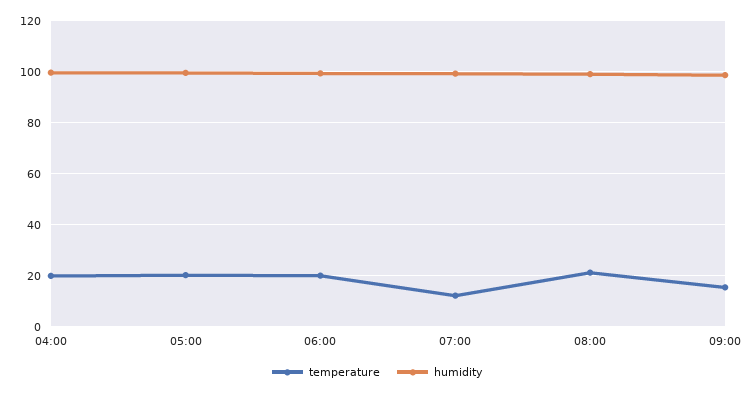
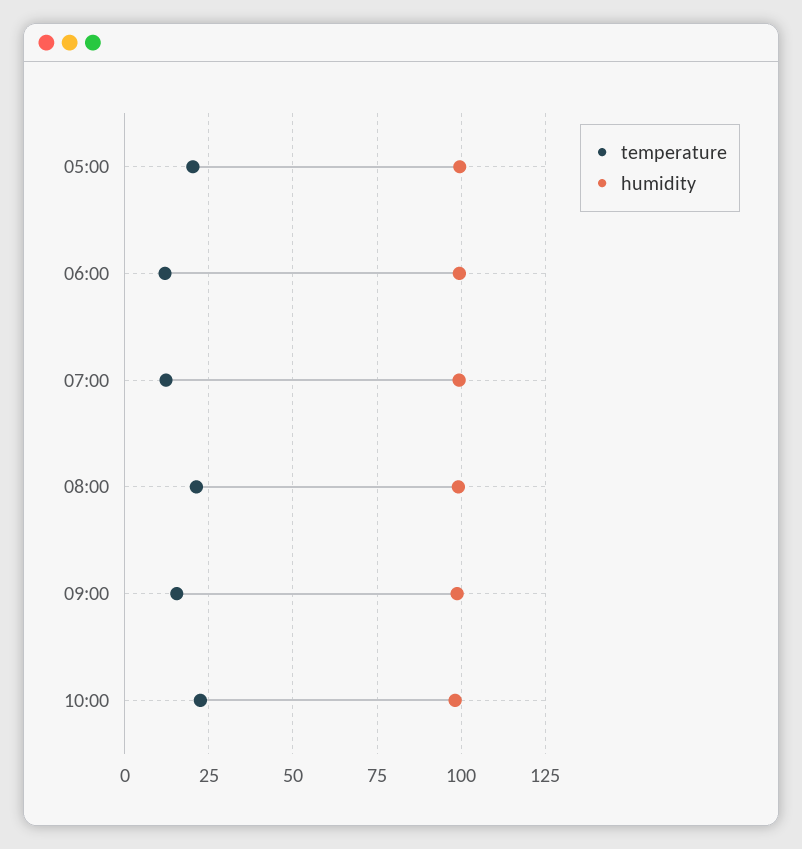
temperature, 04:00: 20 -> none
humidity, 04:00: 100 -> none
temperature, 06:00: 20 -> 12.5
temperature, 10:00: none -> 22.5
humidity, 10:00: none -> 97.5

